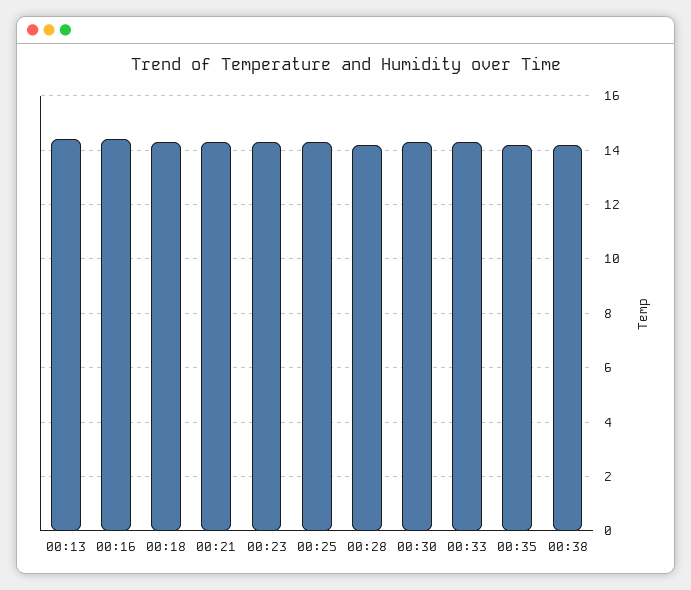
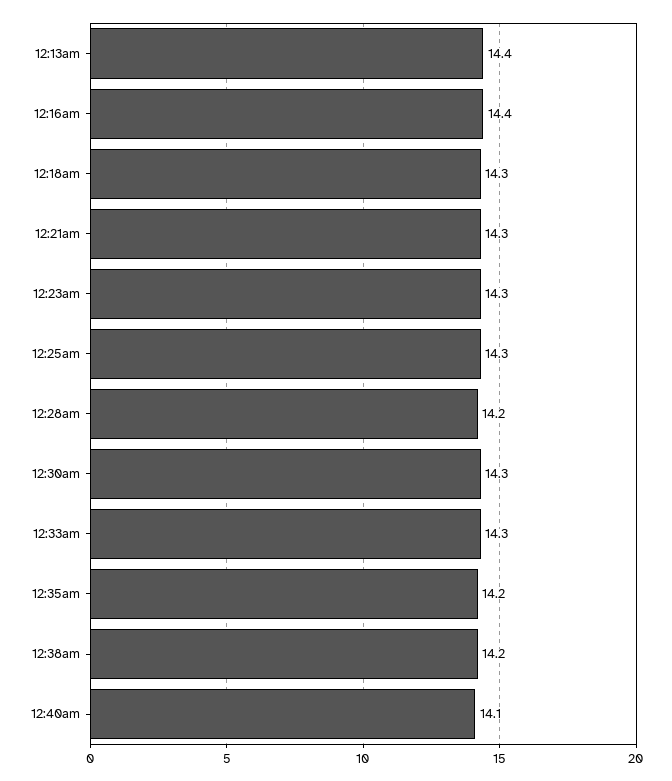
12:40am: none -> 14.1

